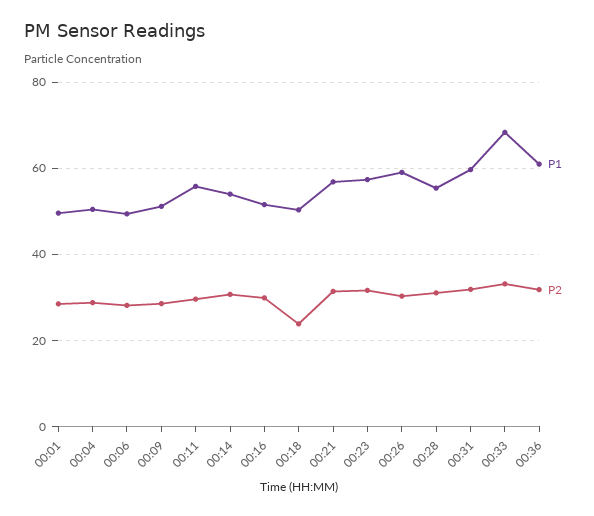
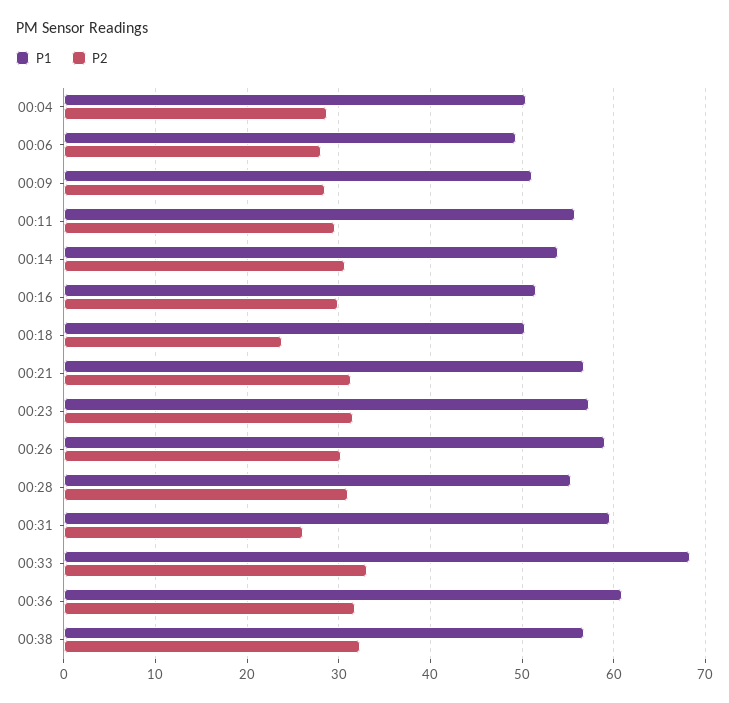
P1, 00:01: 50 -> none
P2, 00:01: 28 -> none
P2, 00:31: 32 -> 26
P1, 00:38: none -> 57
P2, 00:38: none -> 32

